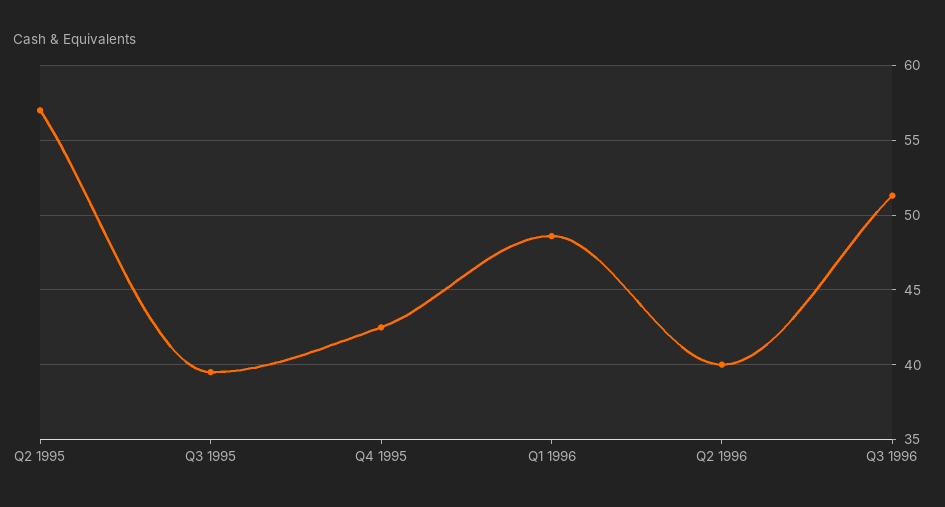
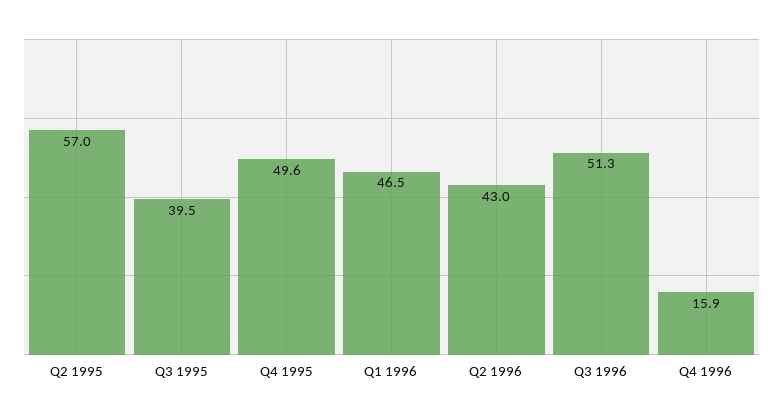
Q4 1995: 42.5 -> 49.6
Q1 1996: 48.5 -> 46.5
Q2 1996: 40 -> 43
Q4 1996: none -> 15.9

